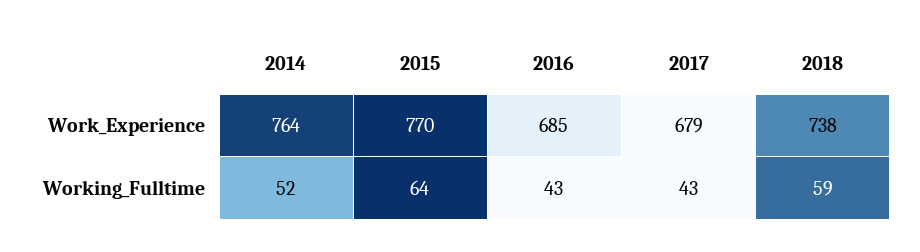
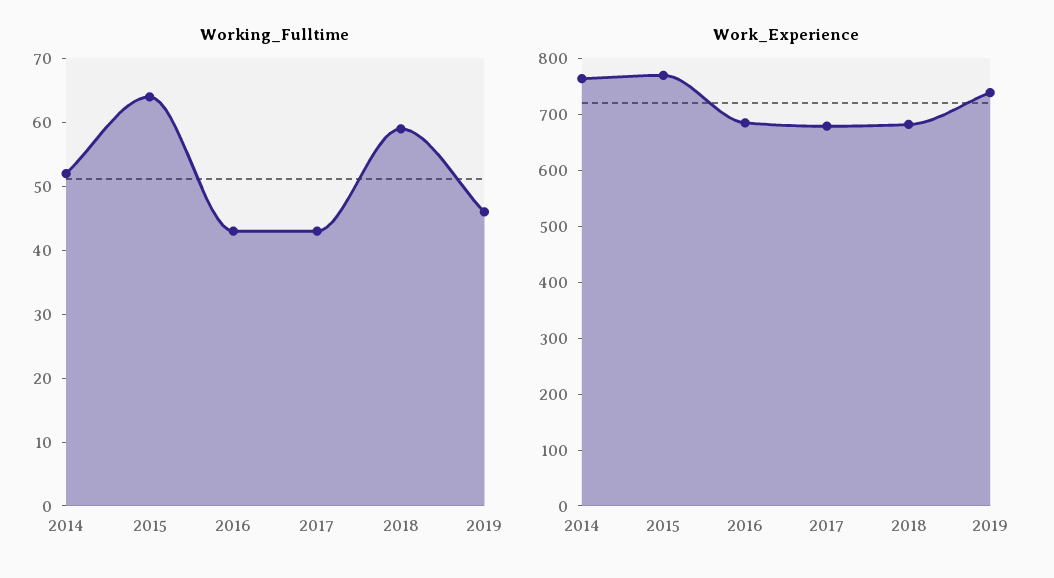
Work_Experience, 2018: 738 -> 680
Working_Fulltime, 2019: none -> 45
Work_Experience, 2019: none -> 740

